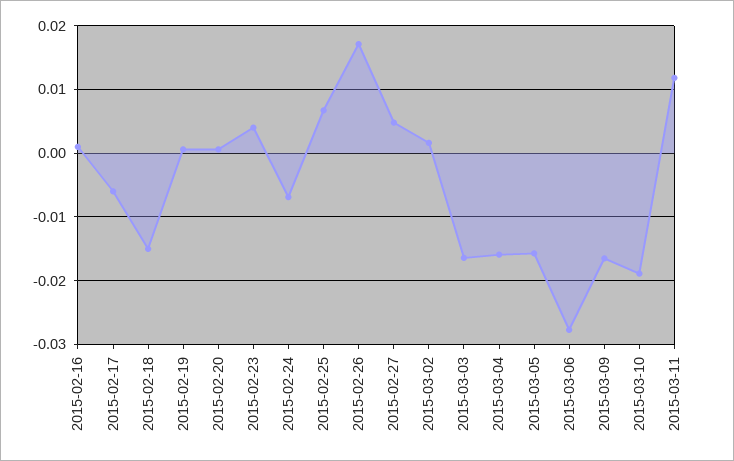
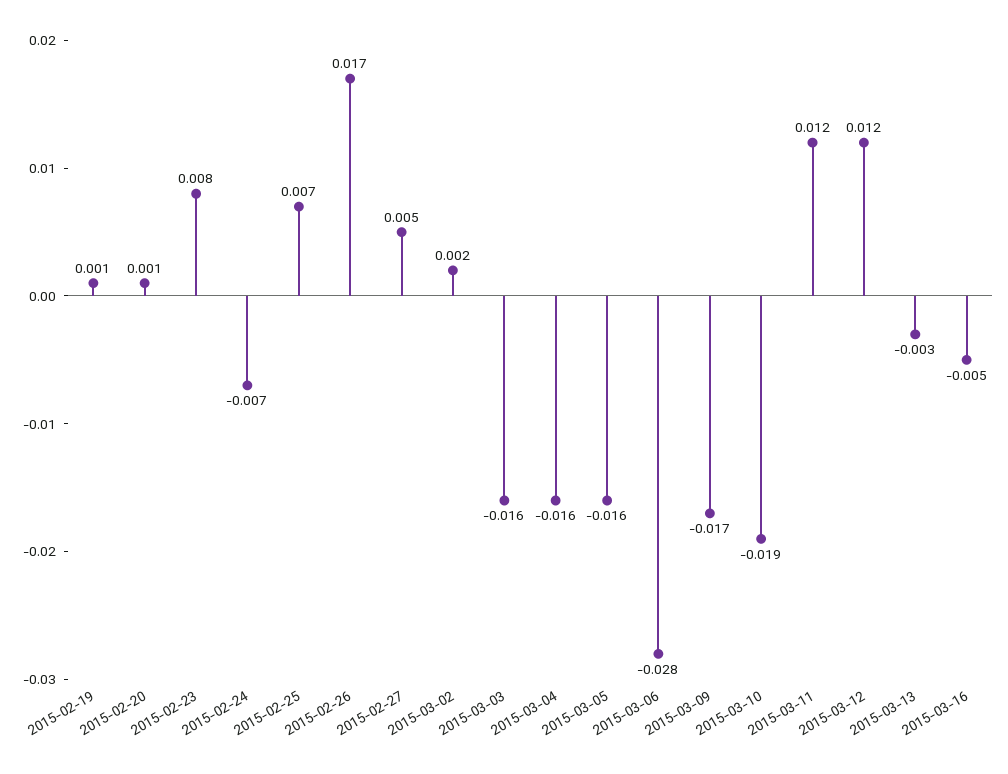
2015-02-16: 0.001 -> none
2015-02-17: -0.006 -> none
2015-02-18: -0.015 -> none
2015-02-23: 0.004 -> 0.008
2015-03-12: none -> 0.012
2015-03-13: none -> -0.003
2015-03-16: none -> -0.005

